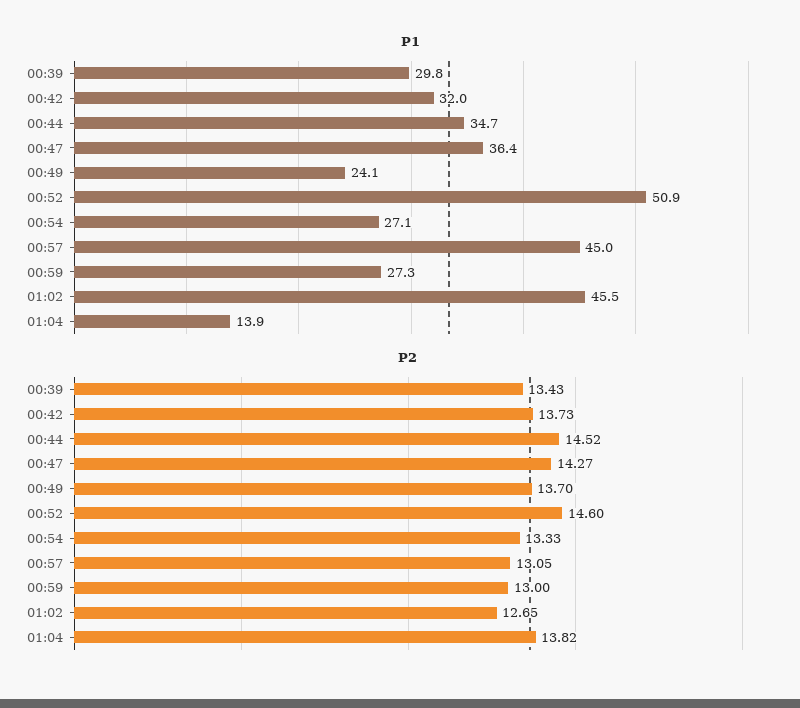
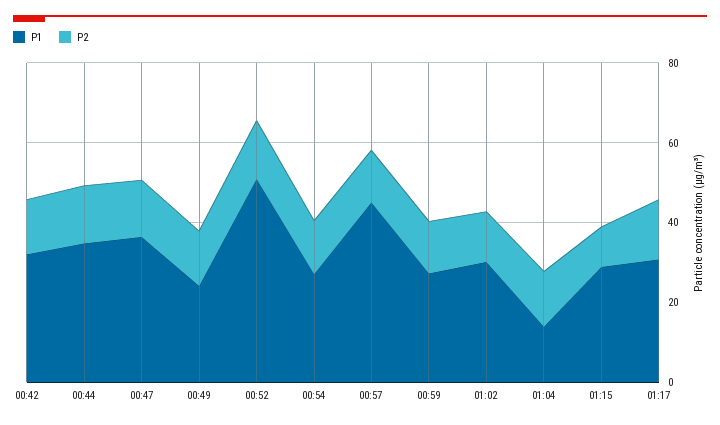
P1, 00:39: 29.8 -> none
P1, 01:02: 45.5 -> 30
P2, 00:39: 13.43 -> none
P1, 01:15: none -> 30
P2, 01:15: none -> 10
P1, 01:17: none -> 30
P2, 01:17: none -> 15

